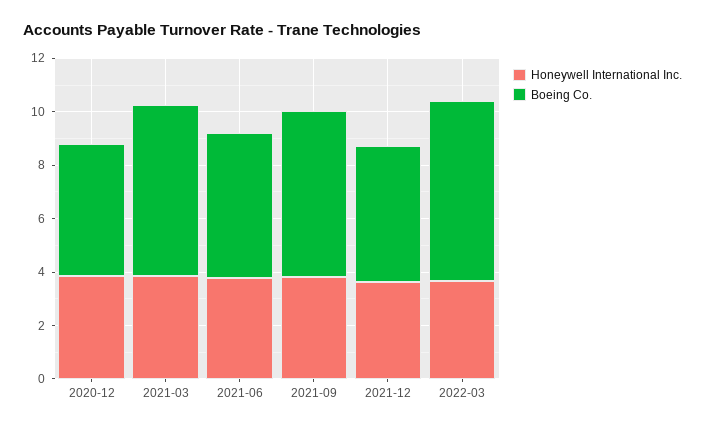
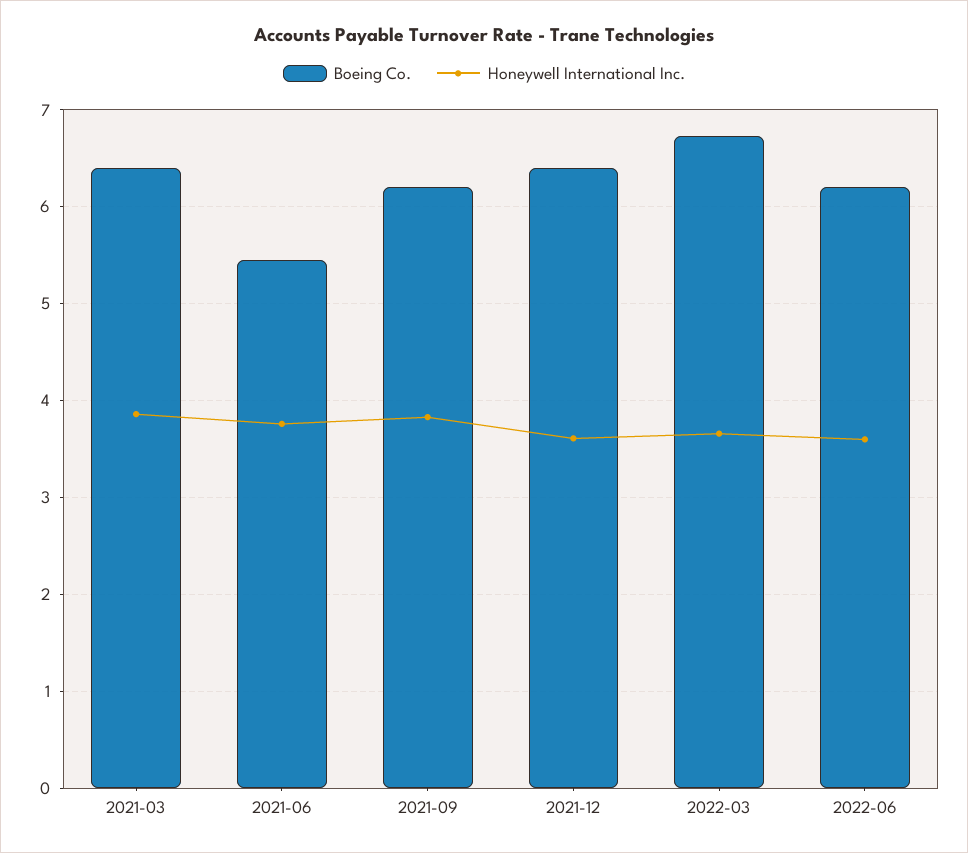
Honeywell International Inc., 2020-12: 4 -> none
Boeing Co., 2020-12: 5 -> none
Boeing Co., 2021-12: 5 -> 6.4
Boeing Co., 2022-06: none -> 6.2
Honeywell International Inc., 2022-06: none -> 3.6

